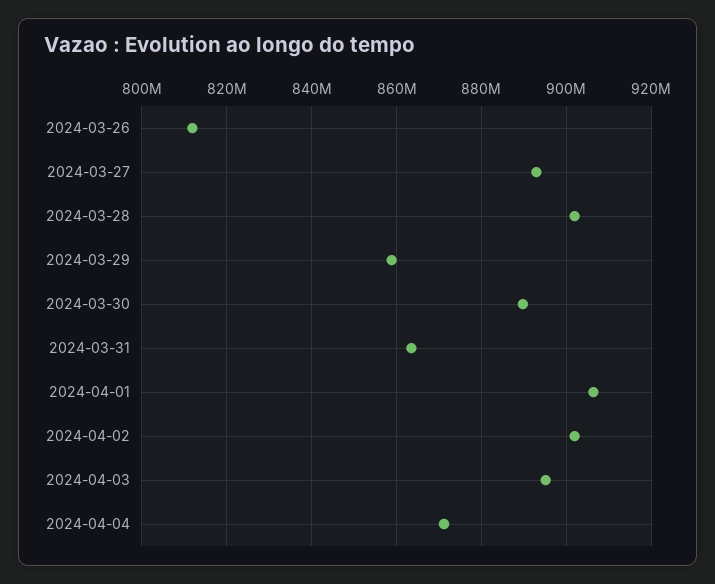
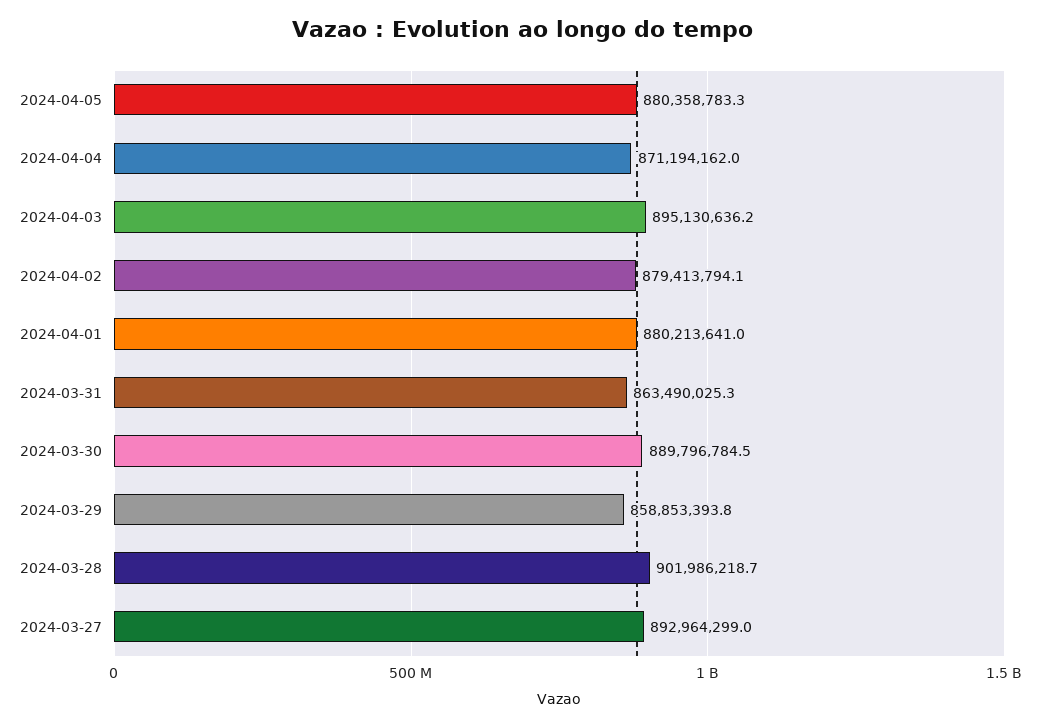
2024-03-26: 812000000 -> none
2024-04-01: 906000000 -> 880213641
2024-04-02: 902000000 -> 879413794.1
2024-04-05: none -> 880358783.3

